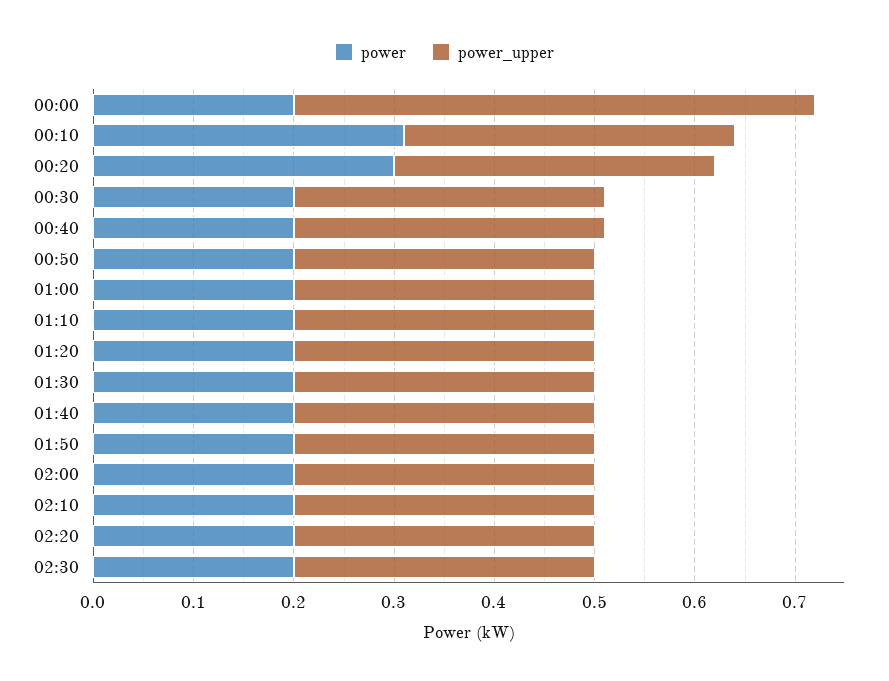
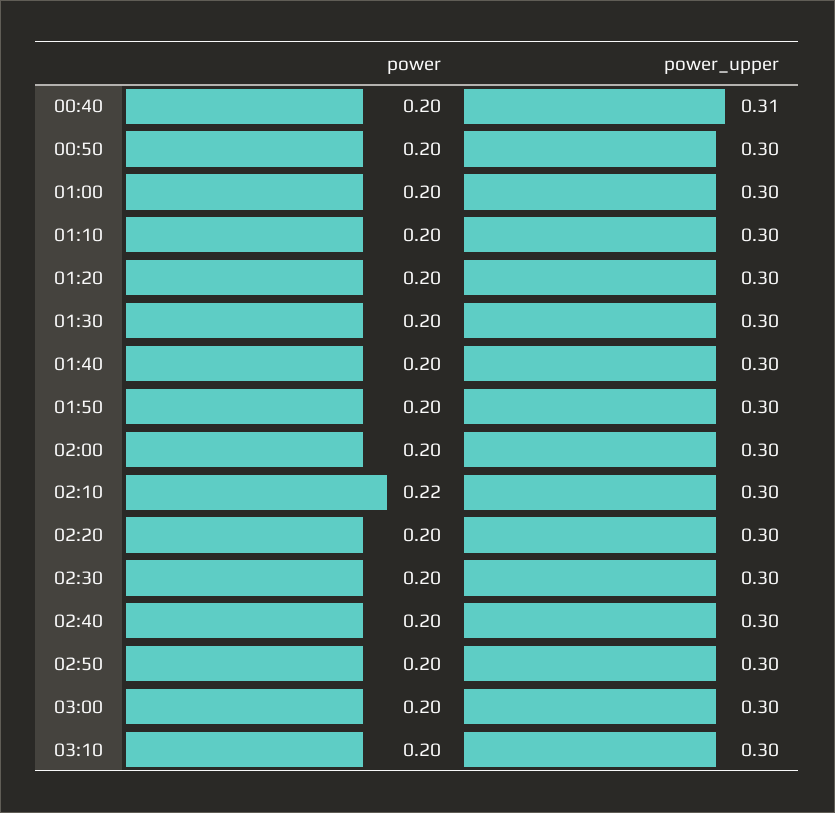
power, 00:00: 0.2 -> none
power_upper, 00:00: 0.52 -> none
power, 00:10: 0.31 -> none
power_upper, 00:10: 0.33 -> none
power, 00:20: 0.3 -> none
power_upper, 00:20: 0.32 -> none
power, 00:30: 0.2 -> none
power_upper, 00:30: 0.31 -> none
power, 02:10: 0.2 -> 0.22
power, 02:40: none -> 0.2
power_upper, 02:40: none -> 0.3
power, 02:50: none -> 0.2
power_upper, 02:50: none -> 0.3
power, 03:00: none -> 0.2
power_upper, 03:00: none -> 0.3
power, 03:10: none -> 0.2
power_upper, 03:10: none -> 0.3

